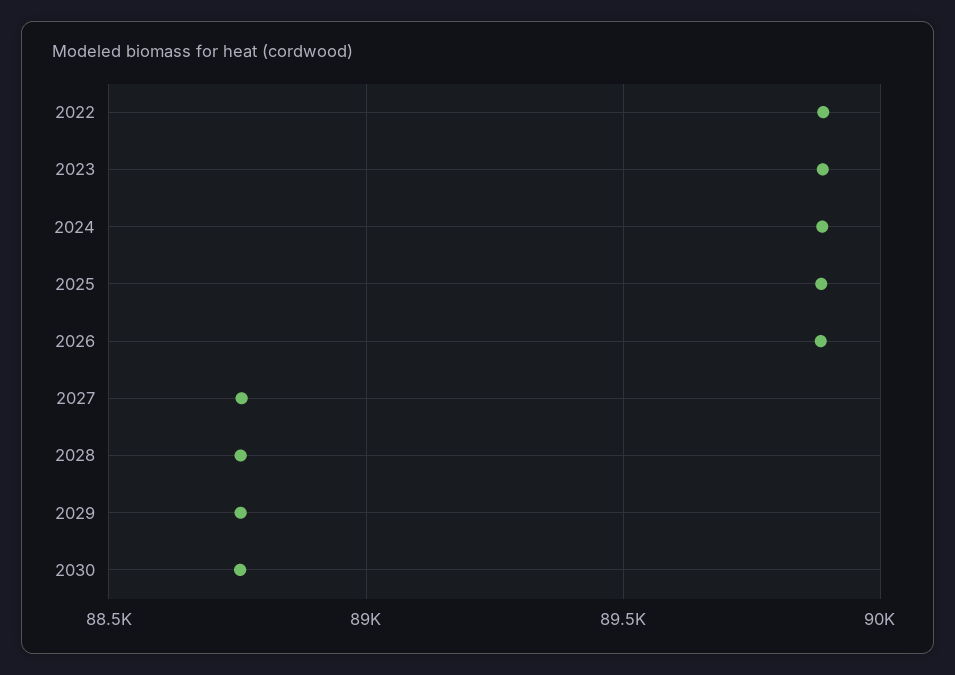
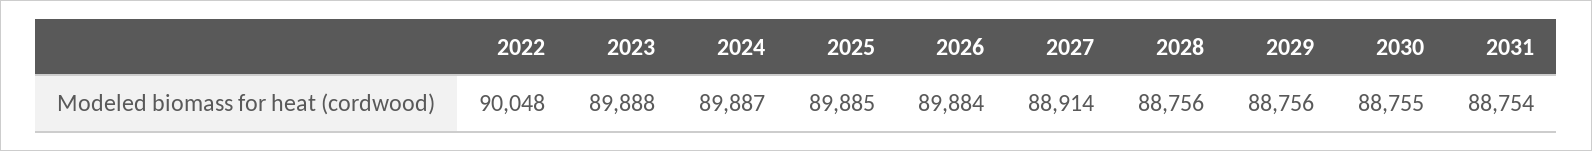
2022: 89900 -> 90048
2027: 88750 -> 88914
2031: none -> 88754

